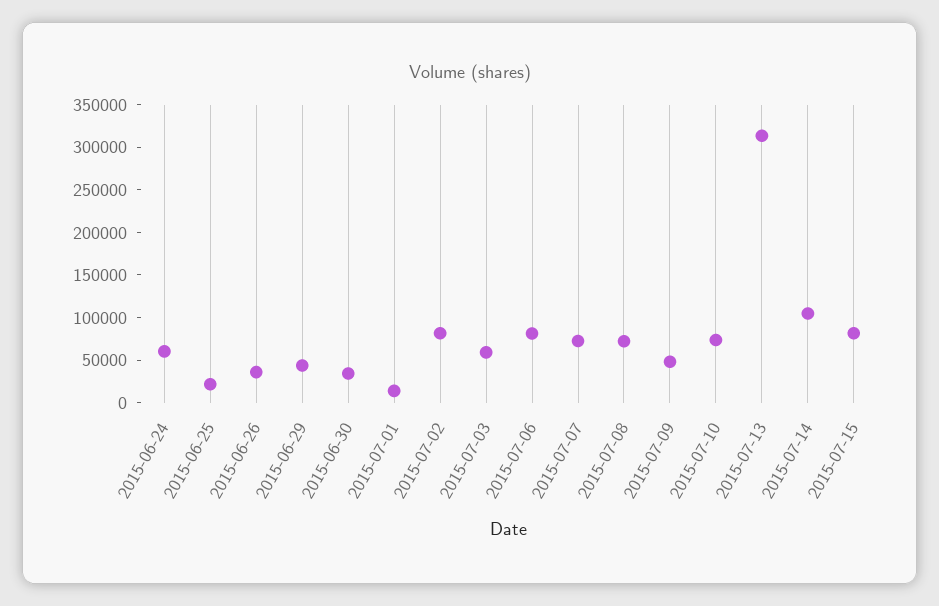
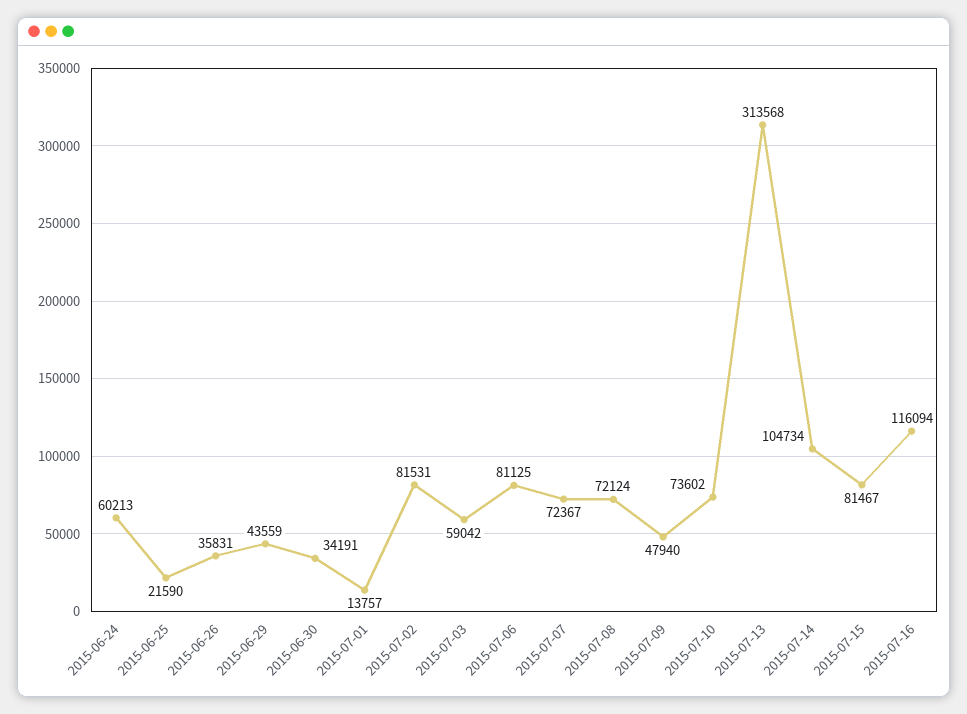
2015-07-16: none -> 116094

